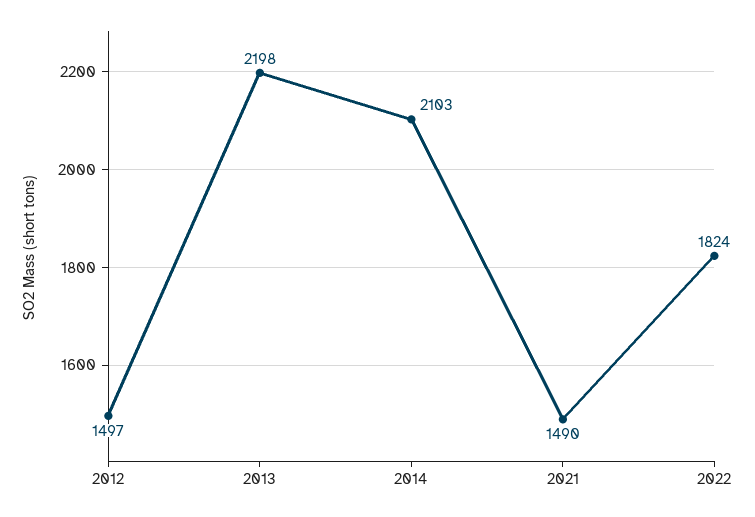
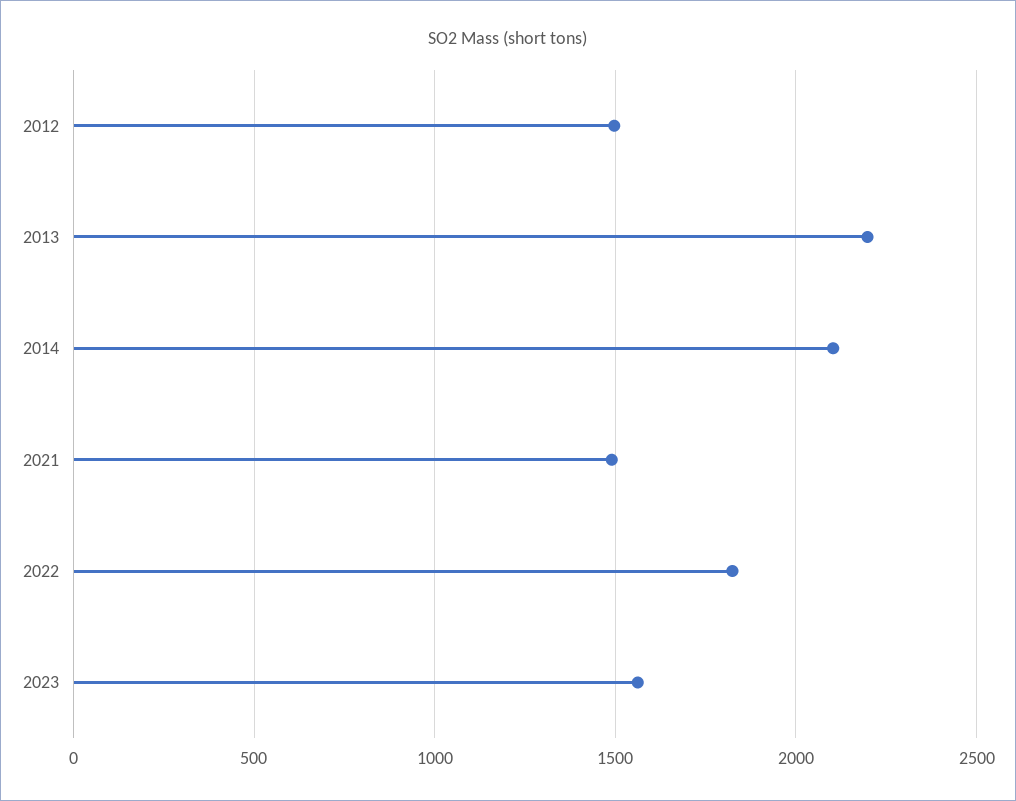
2023: none -> 1550

